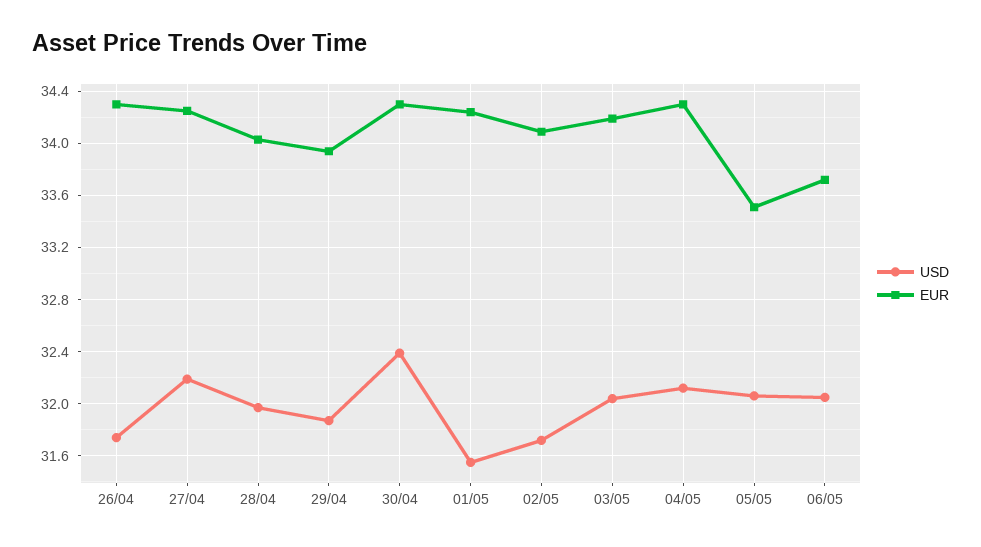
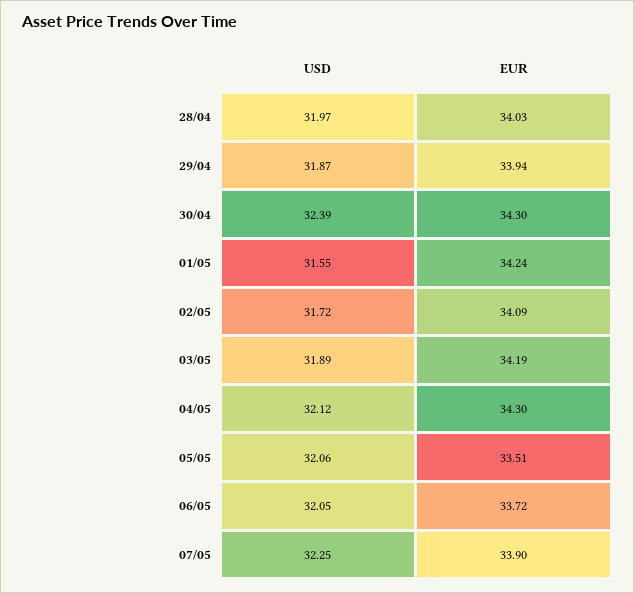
USD, 26/04: 31.75 -> none
EUR, 26/04: 34.3 -> none
USD, 27/04: 32.2 -> none
EUR, 27/04: 34.25 -> none
USD, 03/05: 32.05 -> 31.89
USD, 07/05: none -> 32.25
EUR, 07/05: none -> 33.9

